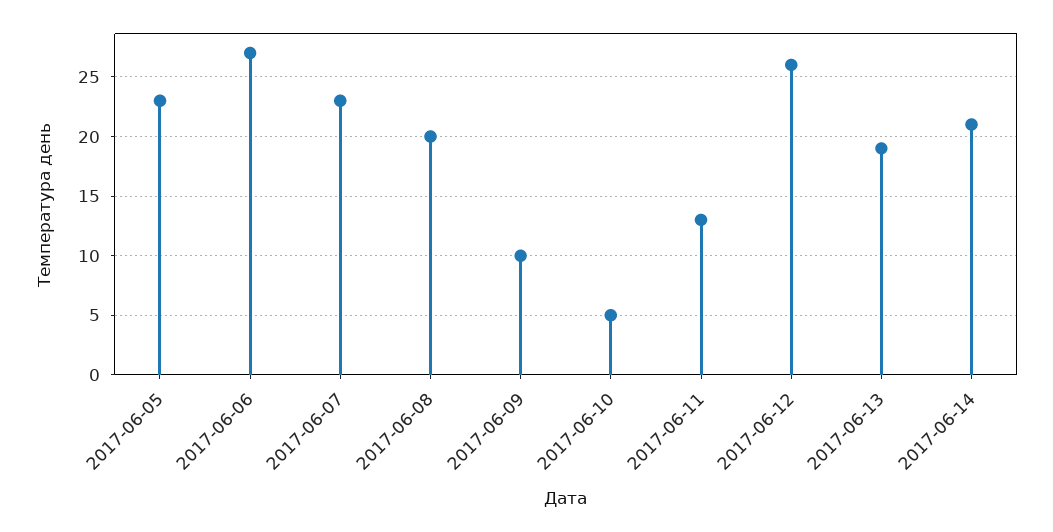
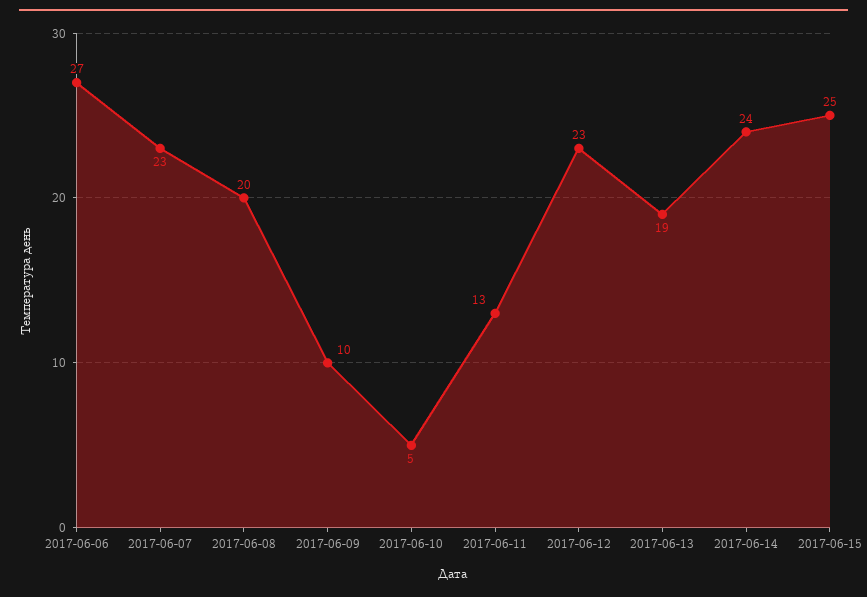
2017-06-05: 23 -> none
2017-06-12: 26 -> 23
2017-06-14: 21 -> 24
2017-06-15: none -> 25

